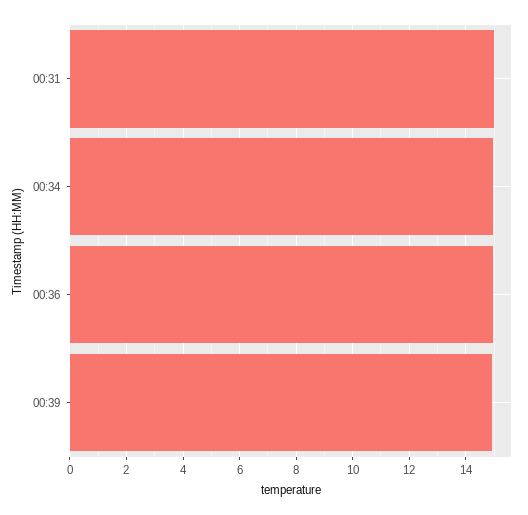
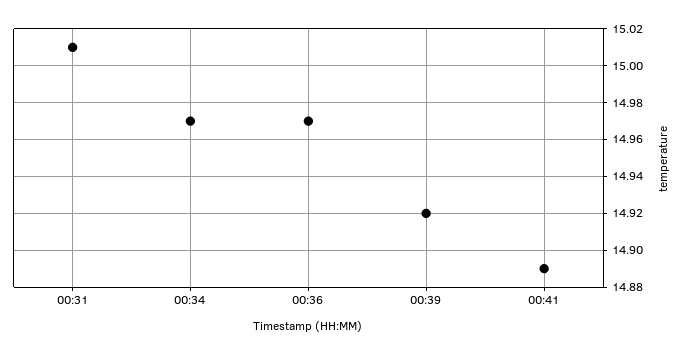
00:41: none -> 14.89

